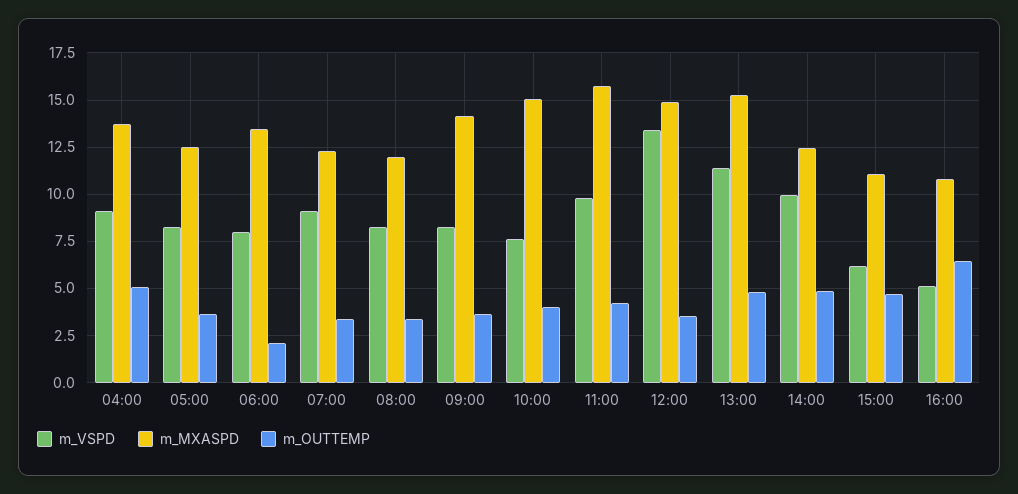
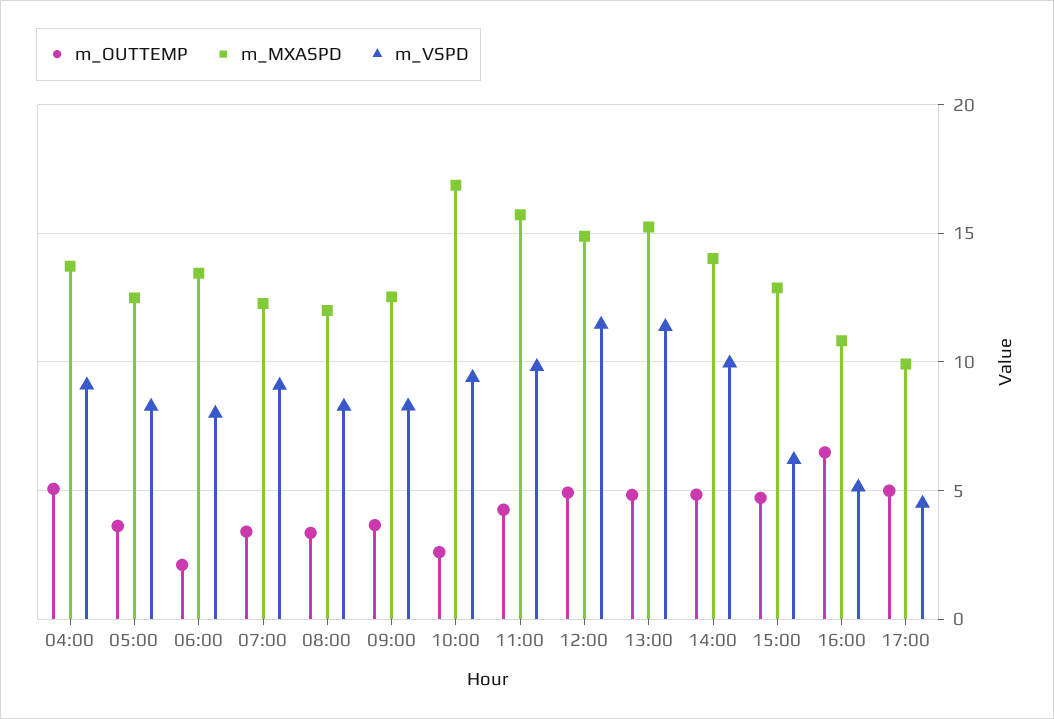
m_MXASPD, 09:00: 14 -> 12.5
m_VSPD, 10:00: 7.5 -> 9.5
m_MXASPD, 10:00: 15 -> 17
m_OUTTEMP, 10:00: 4 -> 2.5
m_VSPD, 12:00: 13.5 -> 11.5
m_OUTTEMP, 12:00: 3.5 -> 5
m_MXASPD, 14:00: 12.5 -> 14
m_MXASPD, 15:00: 11 -> 13
m_OUTTEMP, 17:00: none -> 5
m_MXASPD, 17:00: none -> 10
m_VSPD, 17:00: none -> 4.5

